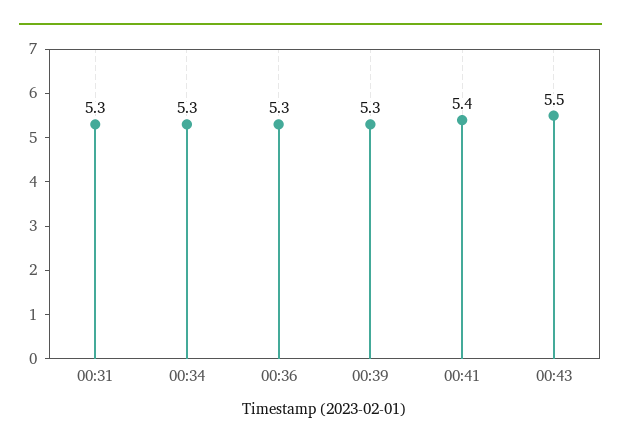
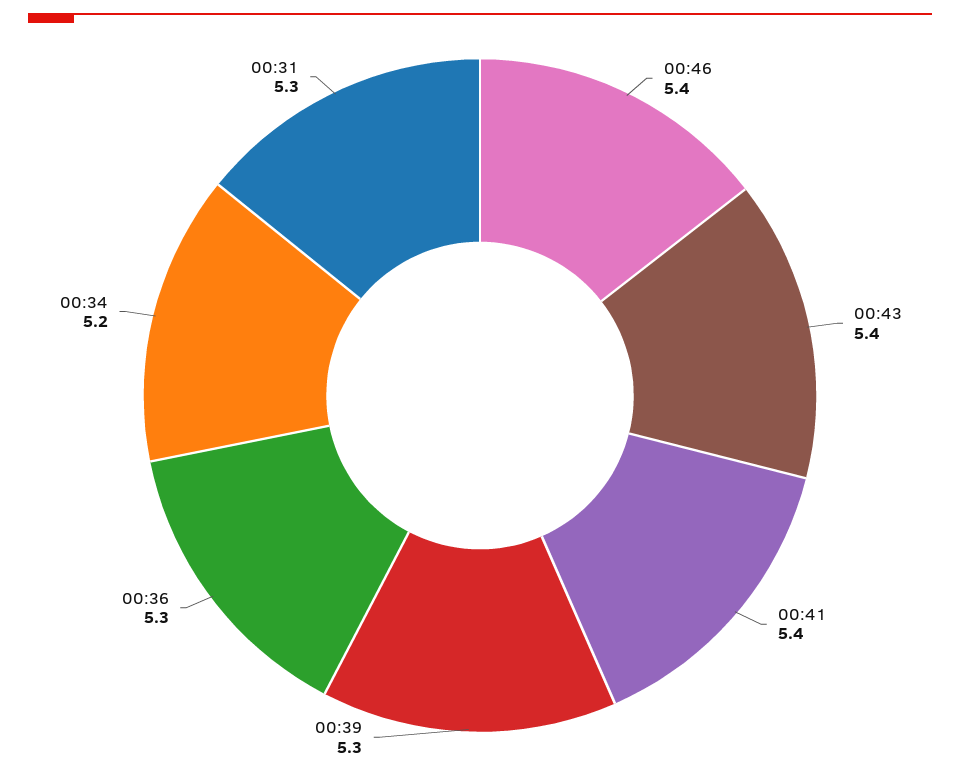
00:34: 5.3 -> 5.2
00:43: 5.5 -> 5.4
00:46: none -> 5.4

